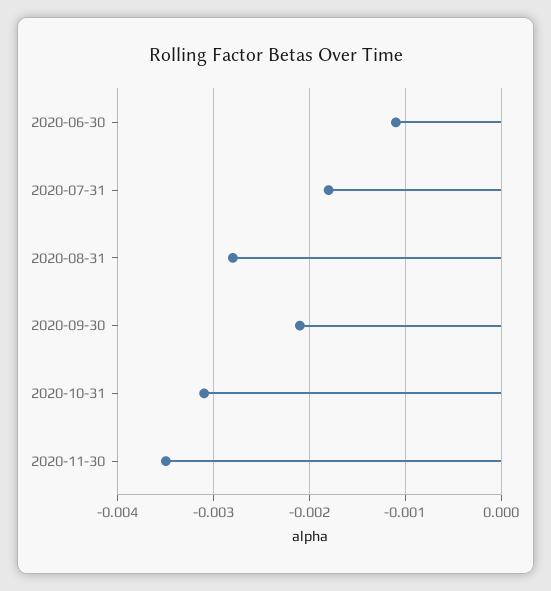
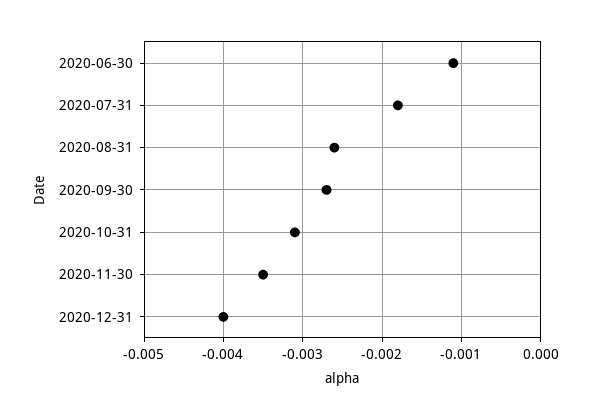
2020-08-31: -0.0028 -> -0.0026
2020-09-30: -0.0021 -> -0.0027
2020-12-31: none -> -0.004

